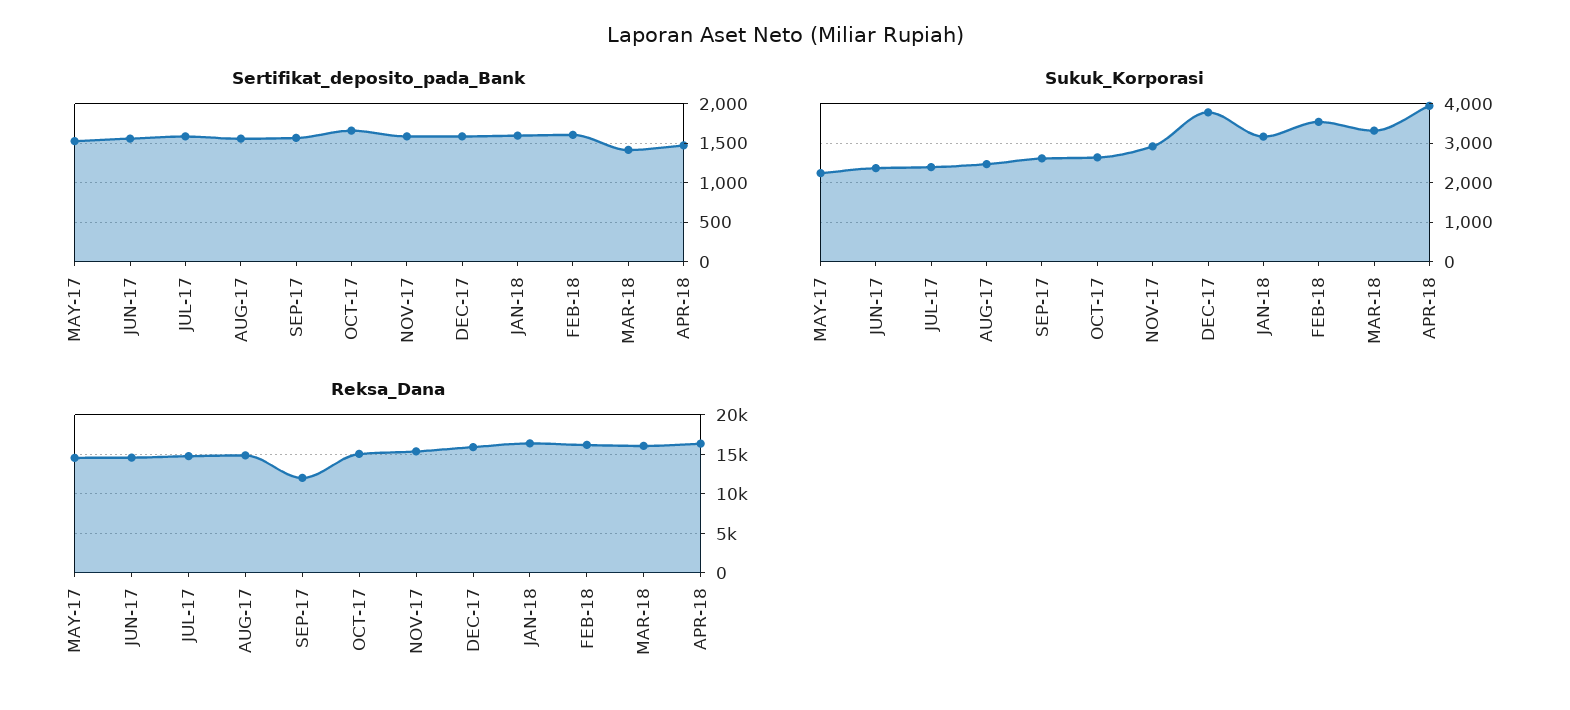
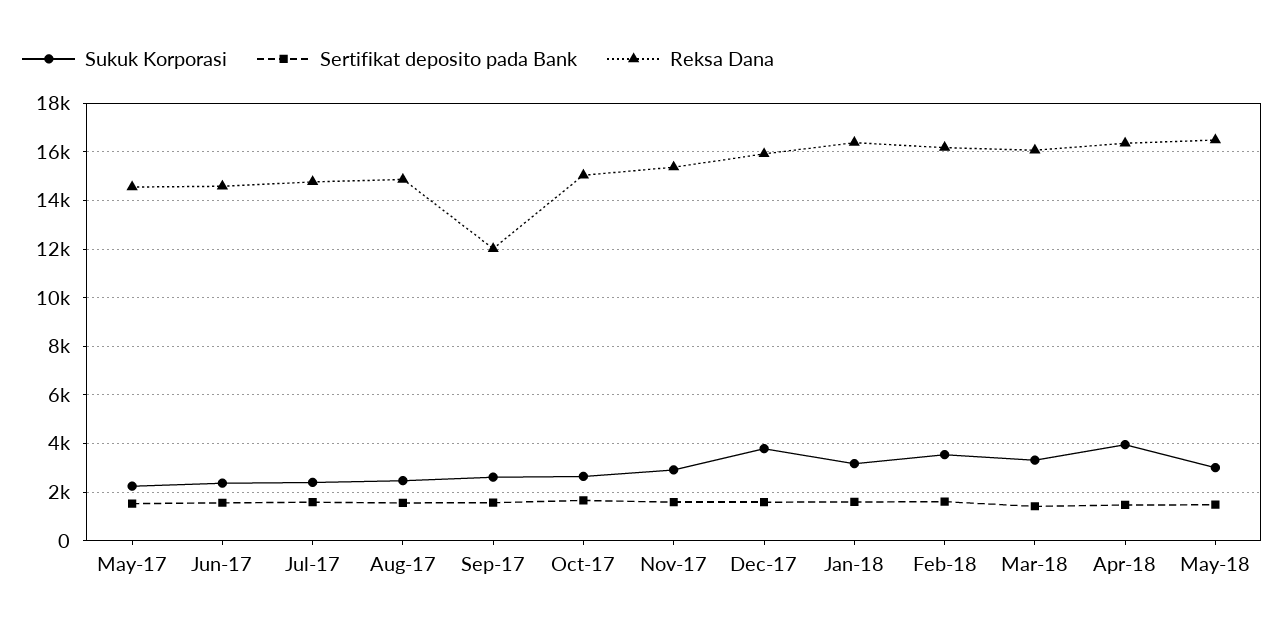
Sukuk_Korporasi, May-18: none -> 3000
Sertifikat_deposito_pada_Bank, May-18: none -> 1500
Reksa_Dana, May-18: none -> 16500

